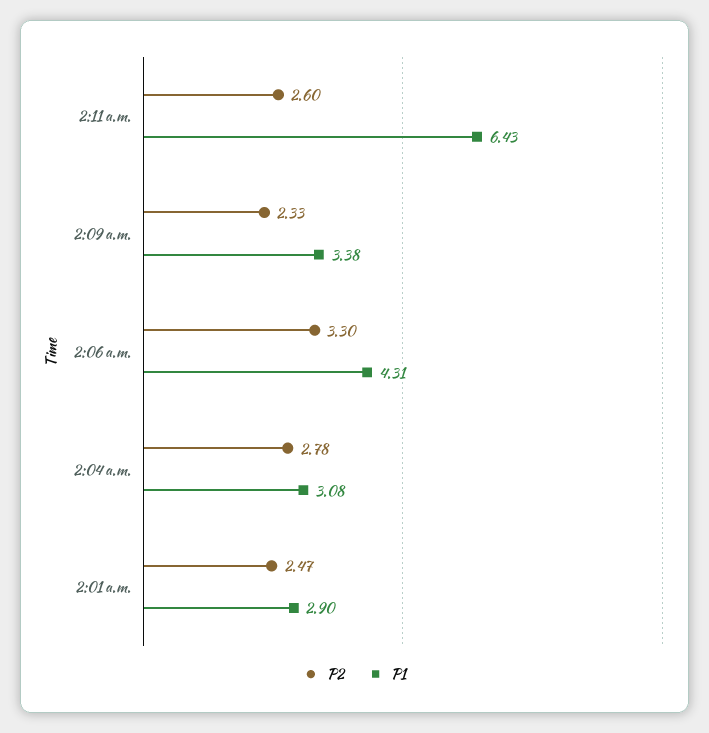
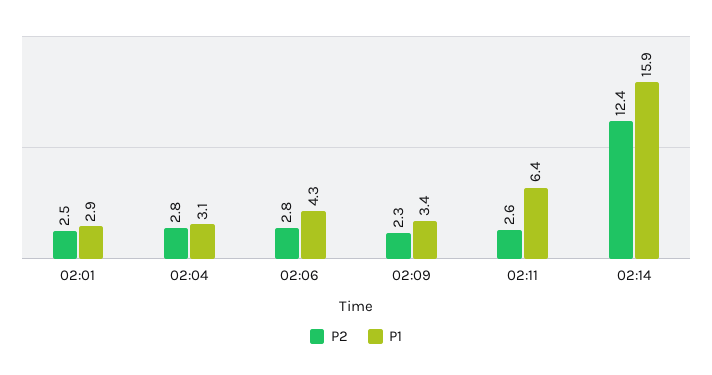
P2, 2:06 a.m.: 3.3 -> 2.8
P2, 02:14: none -> 12.4
P1, 02:14: none -> 15.9

